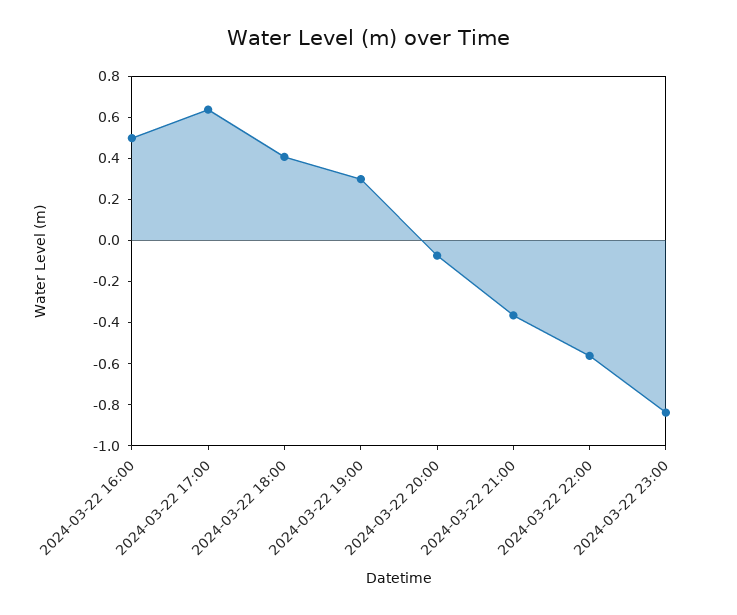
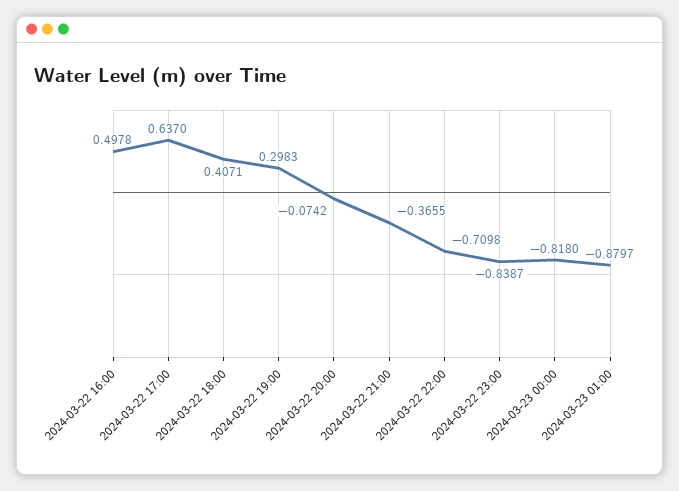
2024-03-22 22:00: -0.55 -> -0.7098
2024-03-23 00:00: none -> -0.818
2024-03-23 01:00: none -> -0.8797

